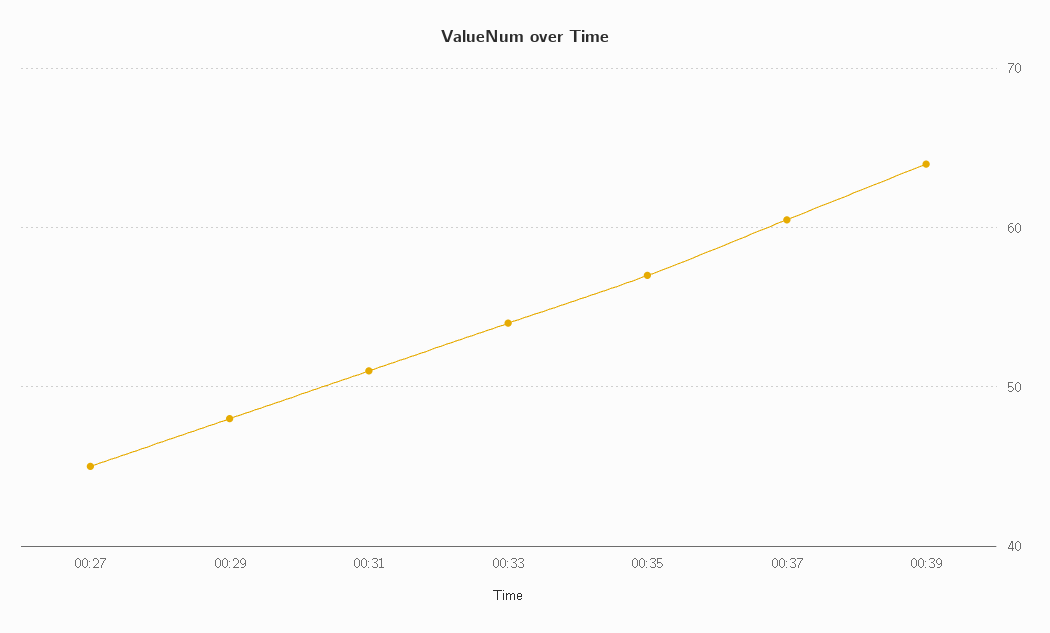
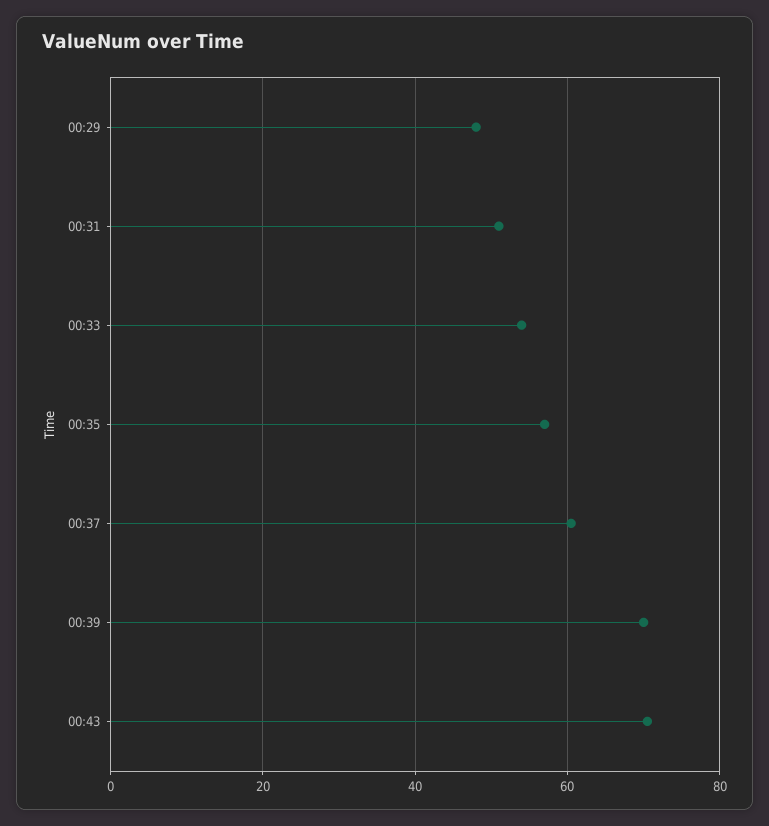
00:27: 45 -> none
00:39: 64 -> 70
00:43: none -> 70

